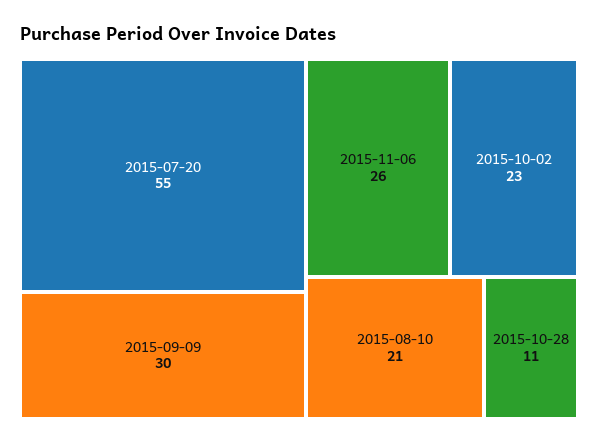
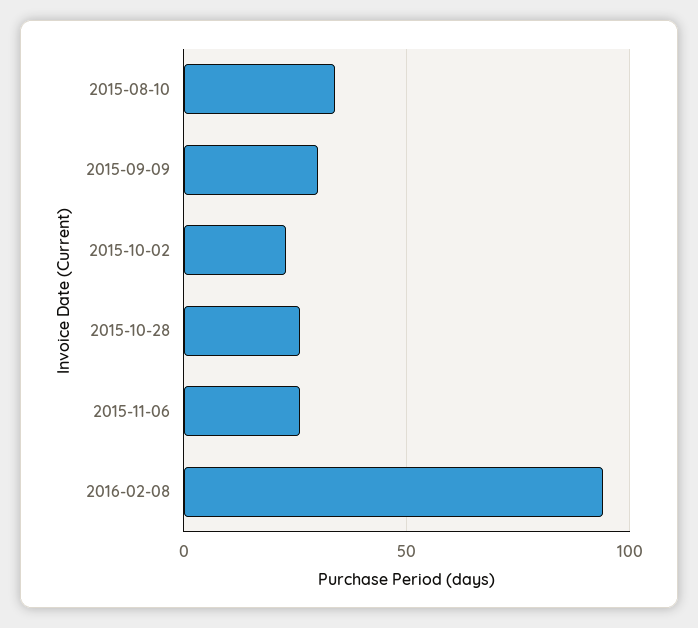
2015-07-20: 55 -> none
2015-08-10: 21 -> 35
2015-10-28: 11 -> 25
2016-02-08: none -> 95

